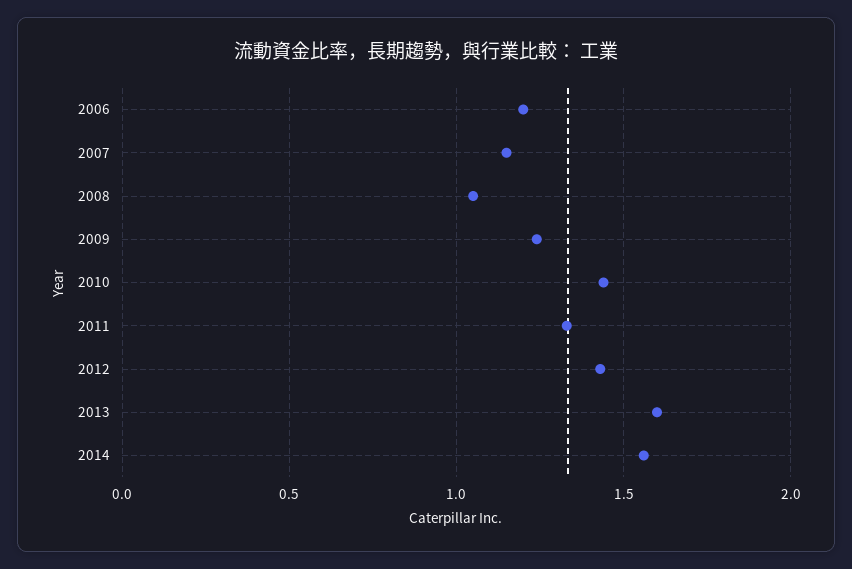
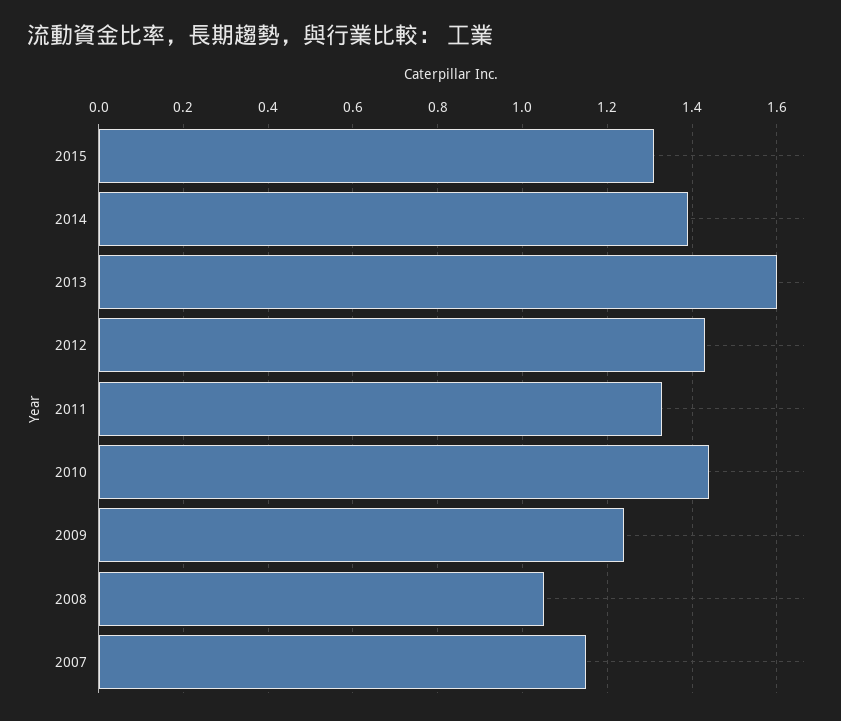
2006: 1.2 -> none
2014: 1.55 -> 1.4
2015: none -> 1.3

